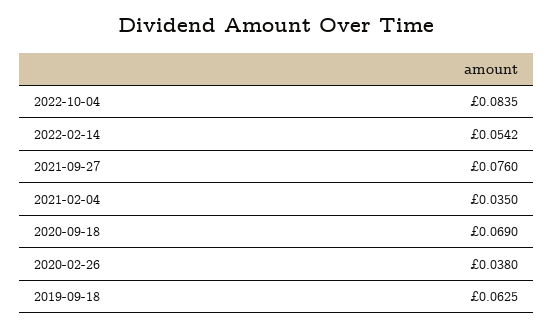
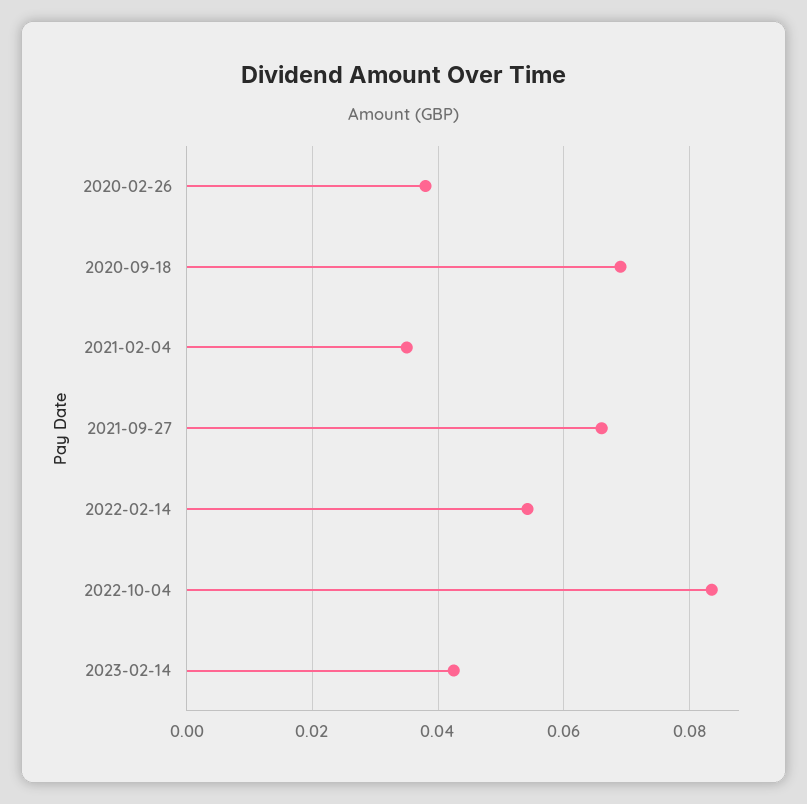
2021-09-27: 0.076 -> 0.066
2019-09-18: 0.0625 -> none
2023-02-14: none -> 0.042

